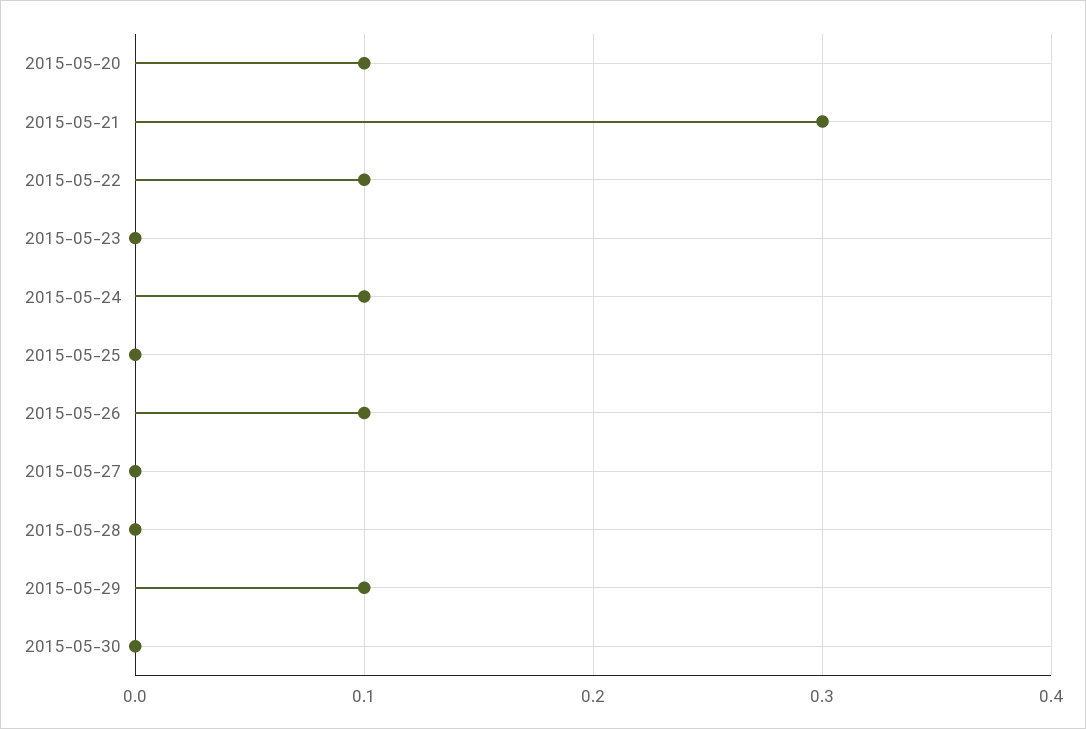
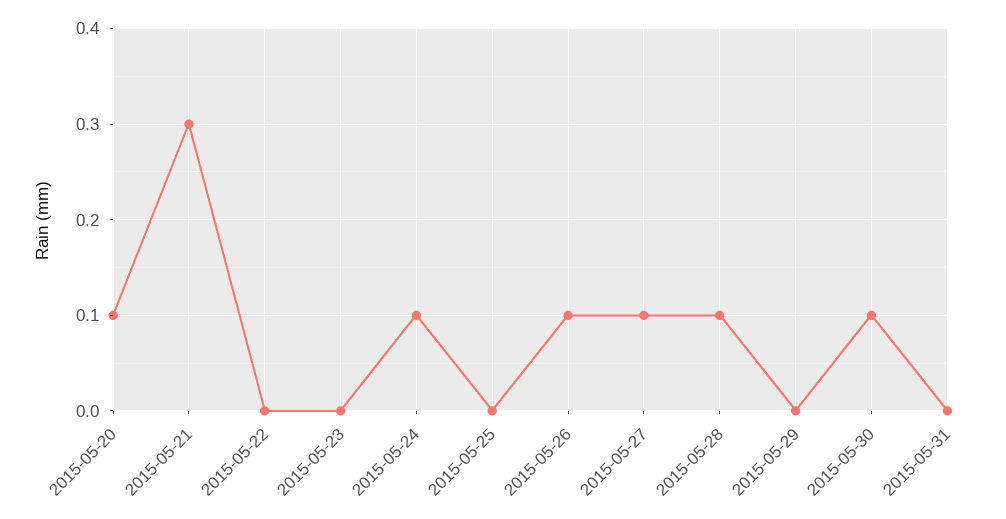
2015-05-22: 0.1 -> 0
2015-05-27: 0 -> 0.1
2015-05-28: 0 -> 0.1
2015-05-29: 0.1 -> 0
2015-05-30: 0 -> 0.1
2015-05-31: none -> 0

